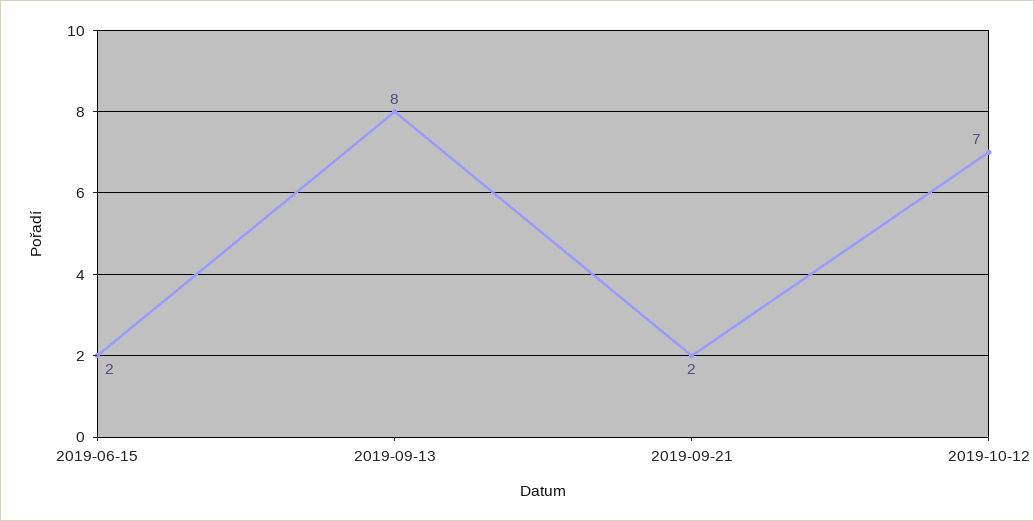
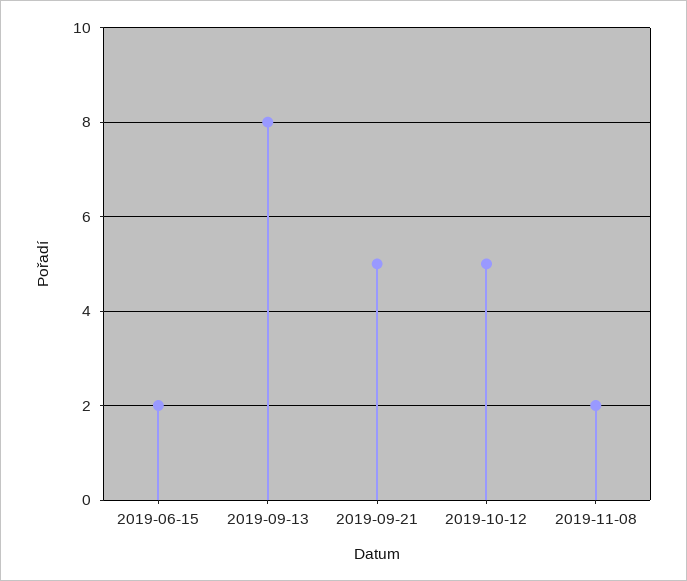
2019-09-21: 2 -> 5
2019-10-12: 7 -> 5
2019-11-08: none -> 2

